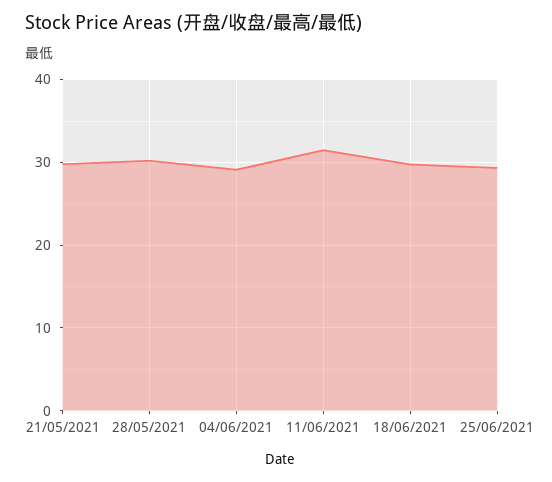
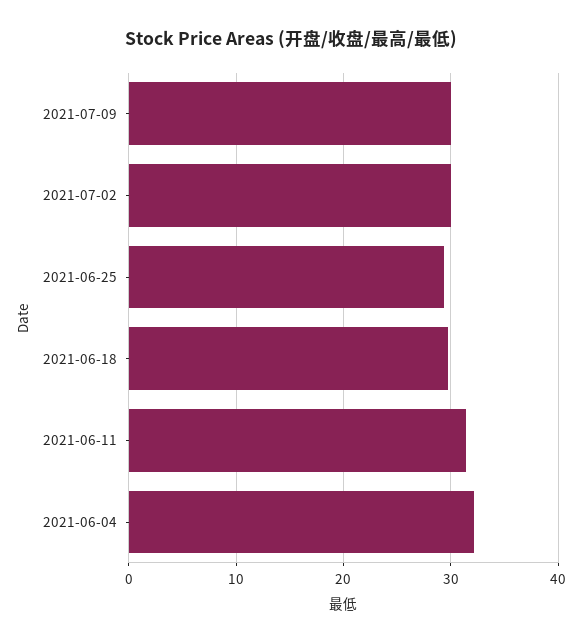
21/05/2021: 30 -> none
28/05/2021: 30 -> none
04/06/2021: 29 -> 32
2021-07-09: none -> 30
2021-07-02: none -> 30

